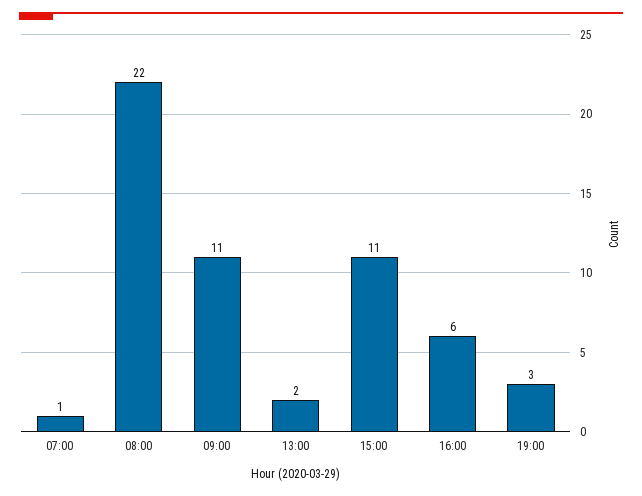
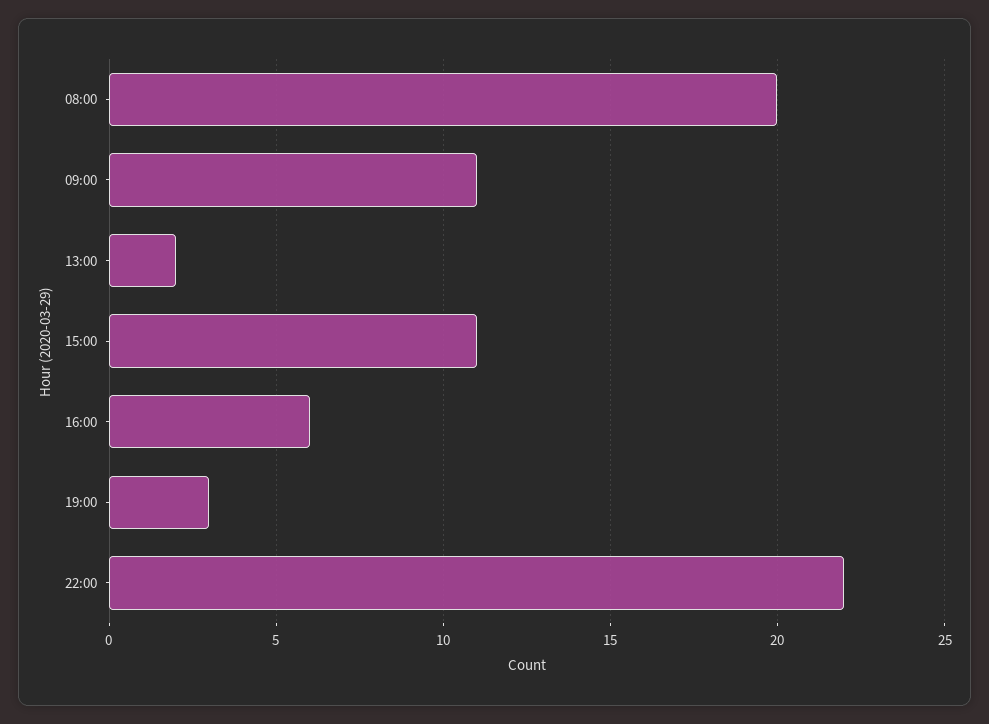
07:00: 1 -> none
08:00: 22 -> 20
22:00: none -> 22

